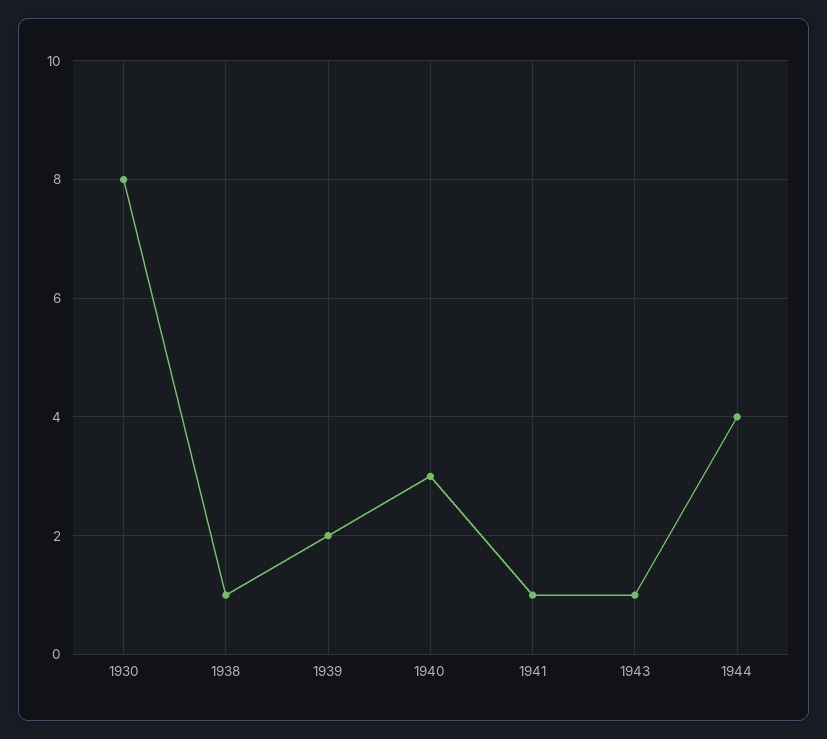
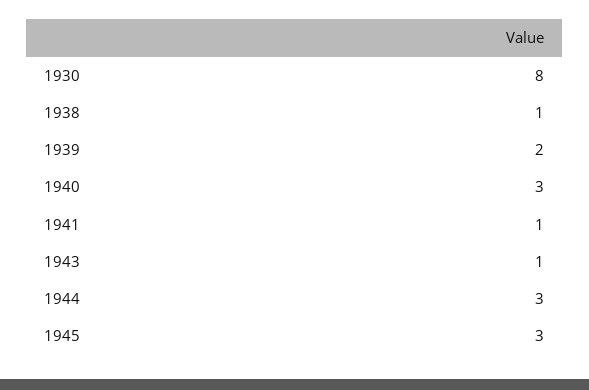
1944: 4 -> 3
1945: none -> 3

